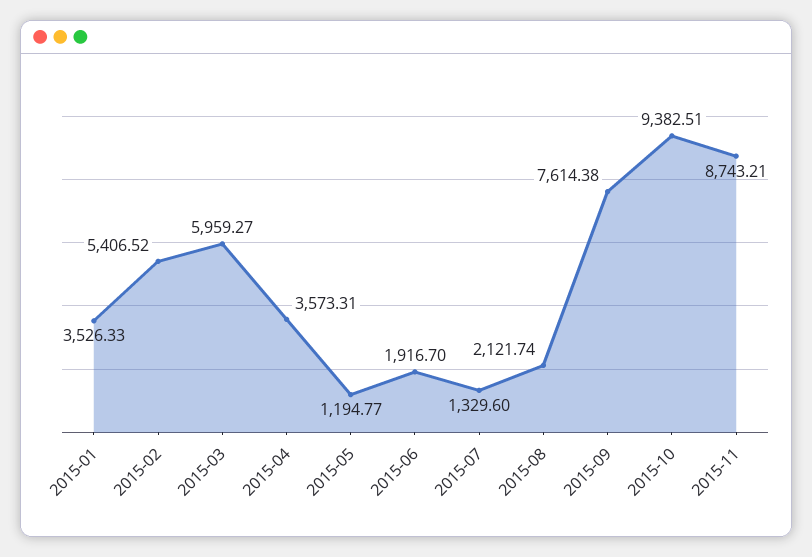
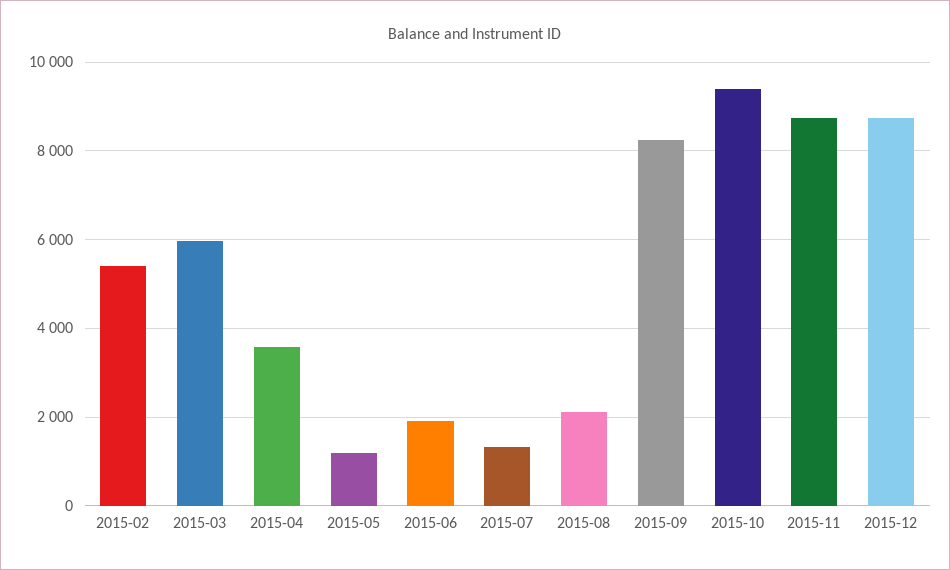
2015-01: 3526.33 -> none
2015-09: 7614.38 -> 8200
2015-12: none -> 8800

